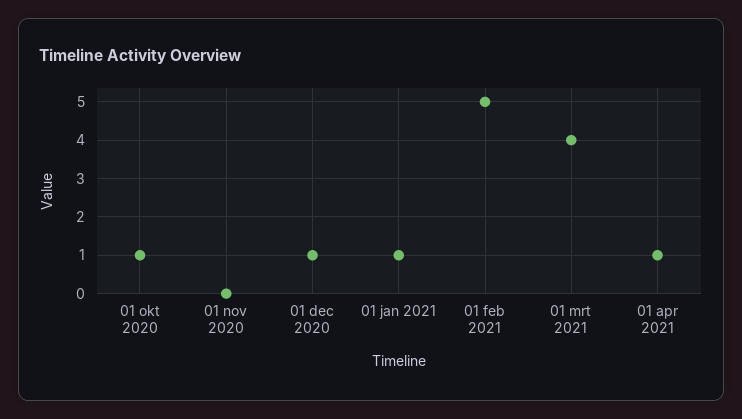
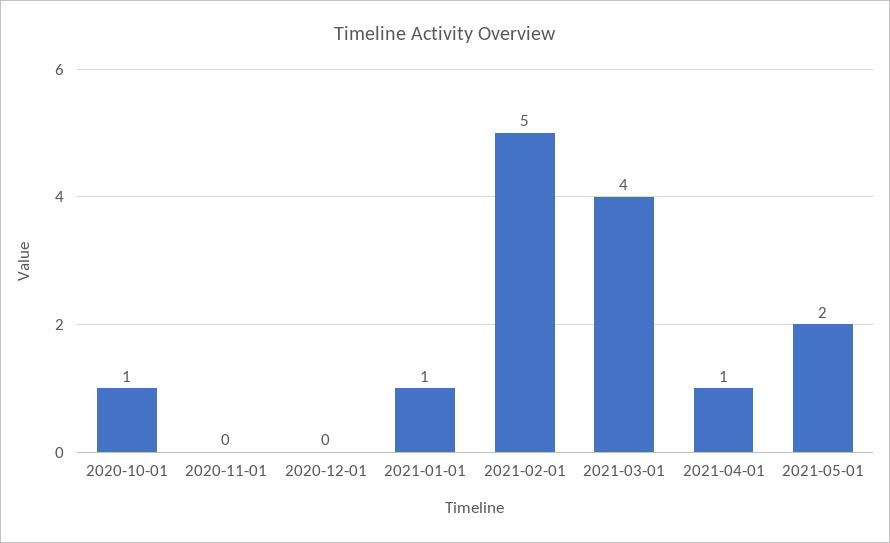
01 dec 2020: 1 -> 0
2021-05-01: none -> 2

